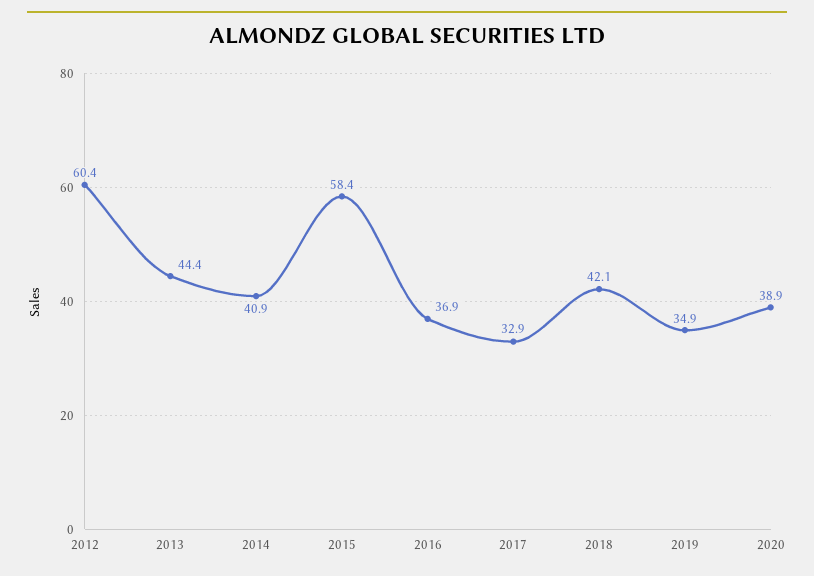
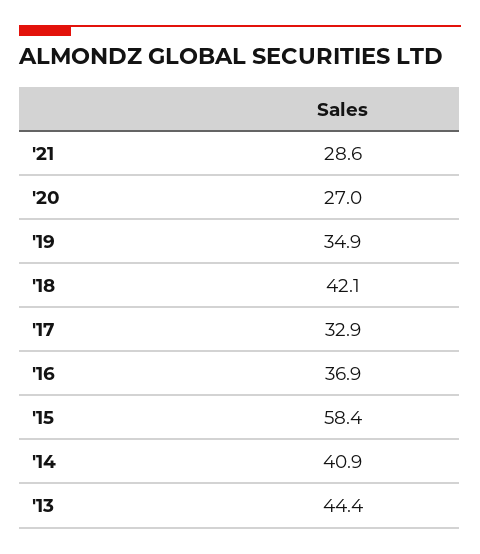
2012: 60.4 -> none
2020: 38.9 -> 27
'21: none -> 28.6

